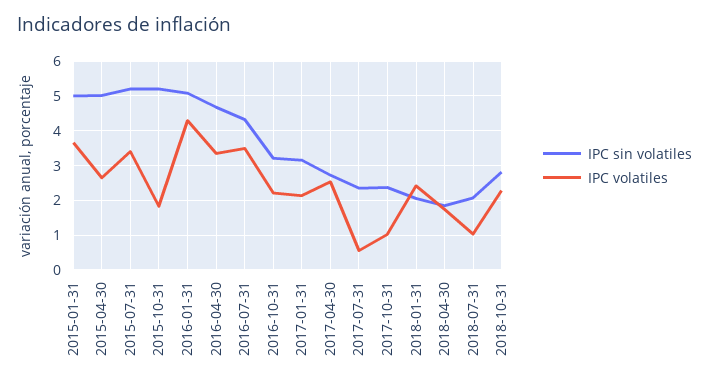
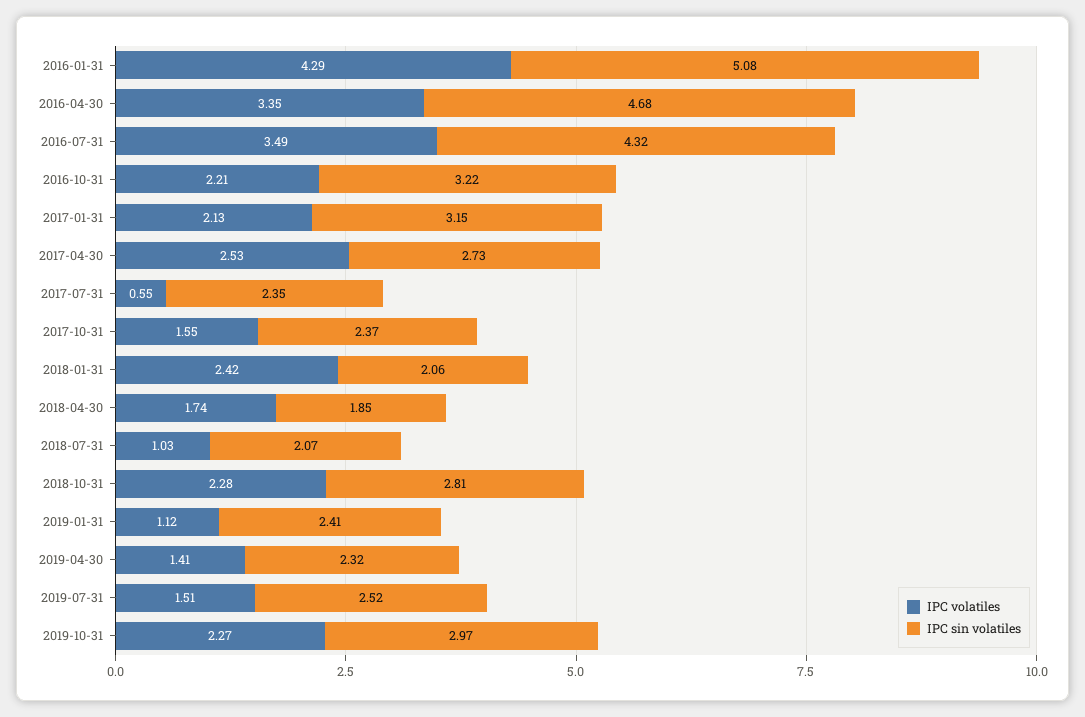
IPC sin volatiles, 2015-01-31: 5 -> none
IPC volatiles, 2015-01-31: 3.6 -> none
IPC sin volatiles, 2015-04-30: 5 -> none
IPC volatiles, 2015-04-30: 2.6 -> none
IPC sin volatiles, 2015-07-31: 5.2 -> none
IPC volatiles, 2015-07-31: 3.4 -> none
IPC sin volatiles, 2015-10-31: 5.2 -> none
IPC volatiles, 2015-10-31: 1.8 -> none
IPC volatiles, 2017-10-31: 1 -> 1.55
IPC volatiles, 2019-01-31: none -> 1.12
IPC sin volatiles, 2019-01-31: none -> 2.41
IPC volatiles, 2019-04-30: none -> 1.41
IPC sin volatiles, 2019-04-30: none -> 2.32
IPC volatiles, 2019-07-31: none -> 1.51
IPC sin volatiles, 2019-07-31: none -> 2.52
IPC volatiles, 2019-10-31: none -> 2.27
IPC sin volatiles, 2019-10-31: none -> 2.97

